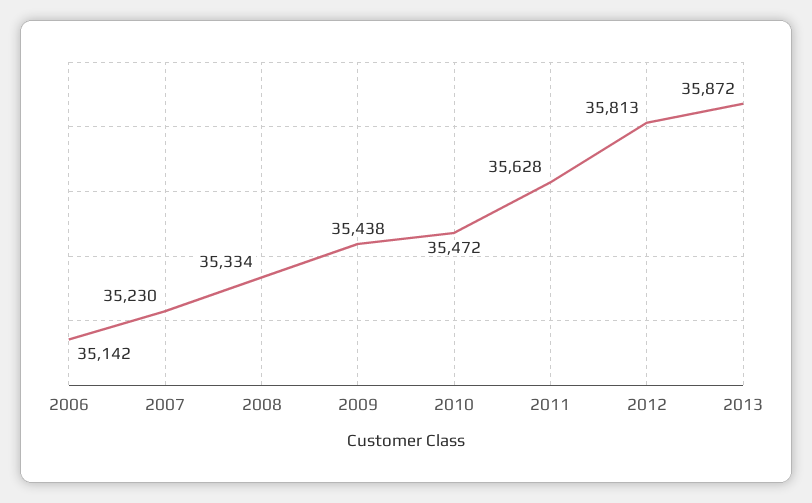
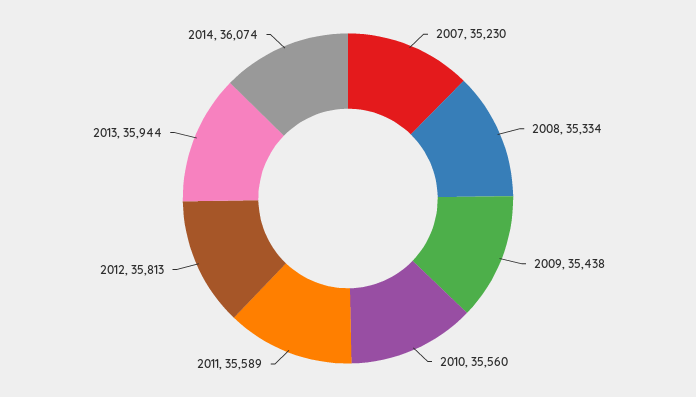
2006: 35142 -> none
2010: 35472 -> 35560
2011: 35628 -> 35589
2013: 35872 -> 35944
2014: none -> 36074

